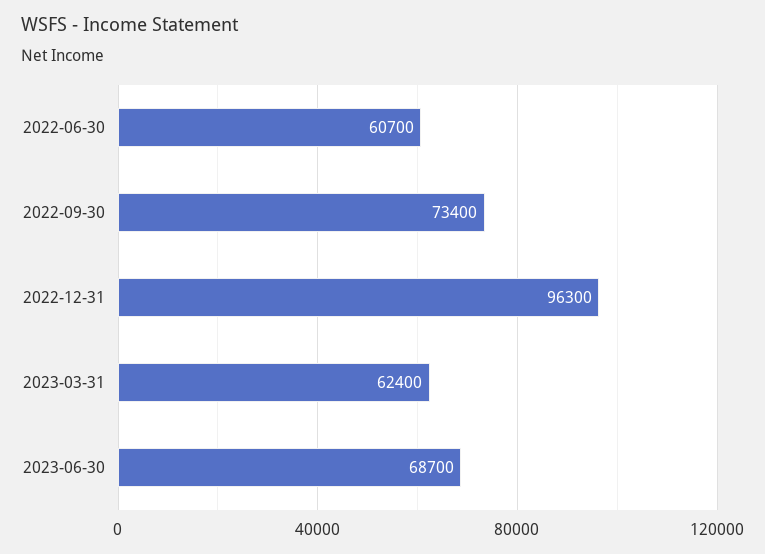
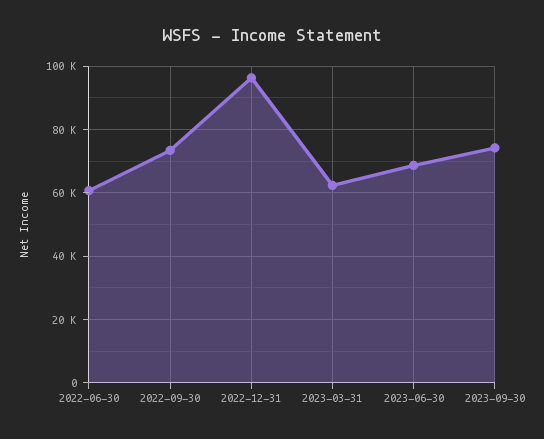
2023-09-30: none -> 74000

